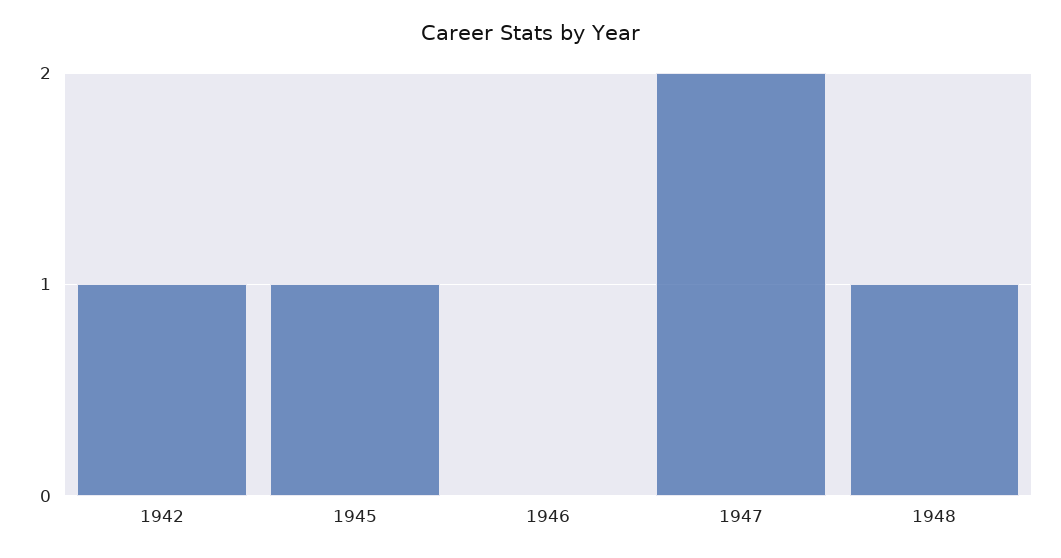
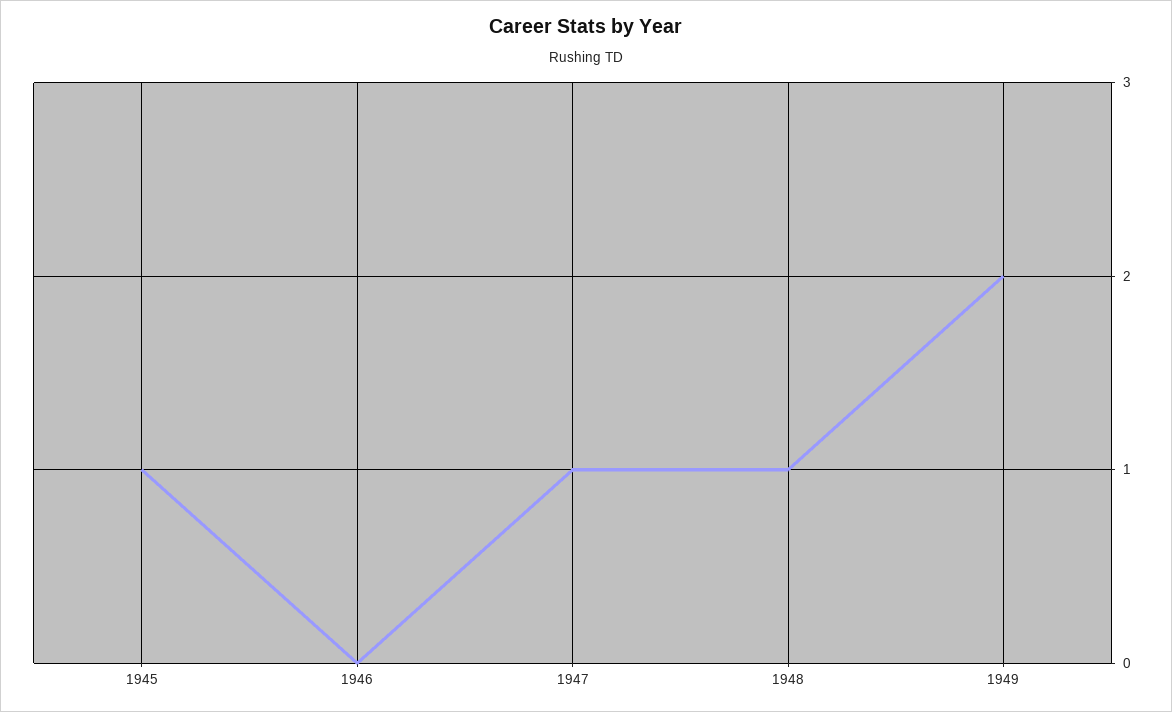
1942: 1 -> none
1947: 2 -> 1
1949: none -> 2

